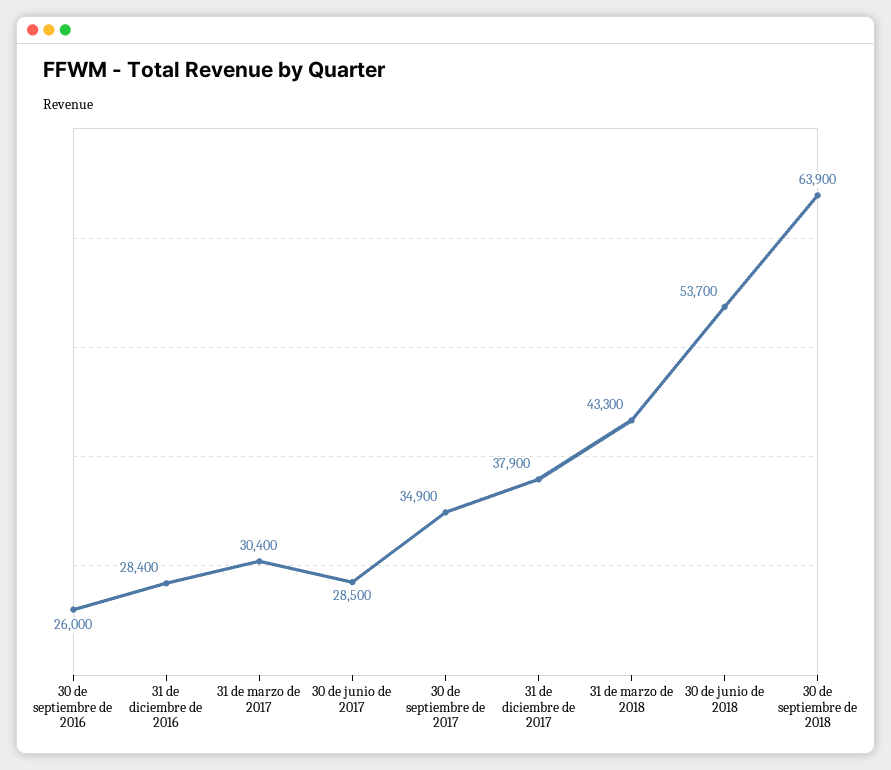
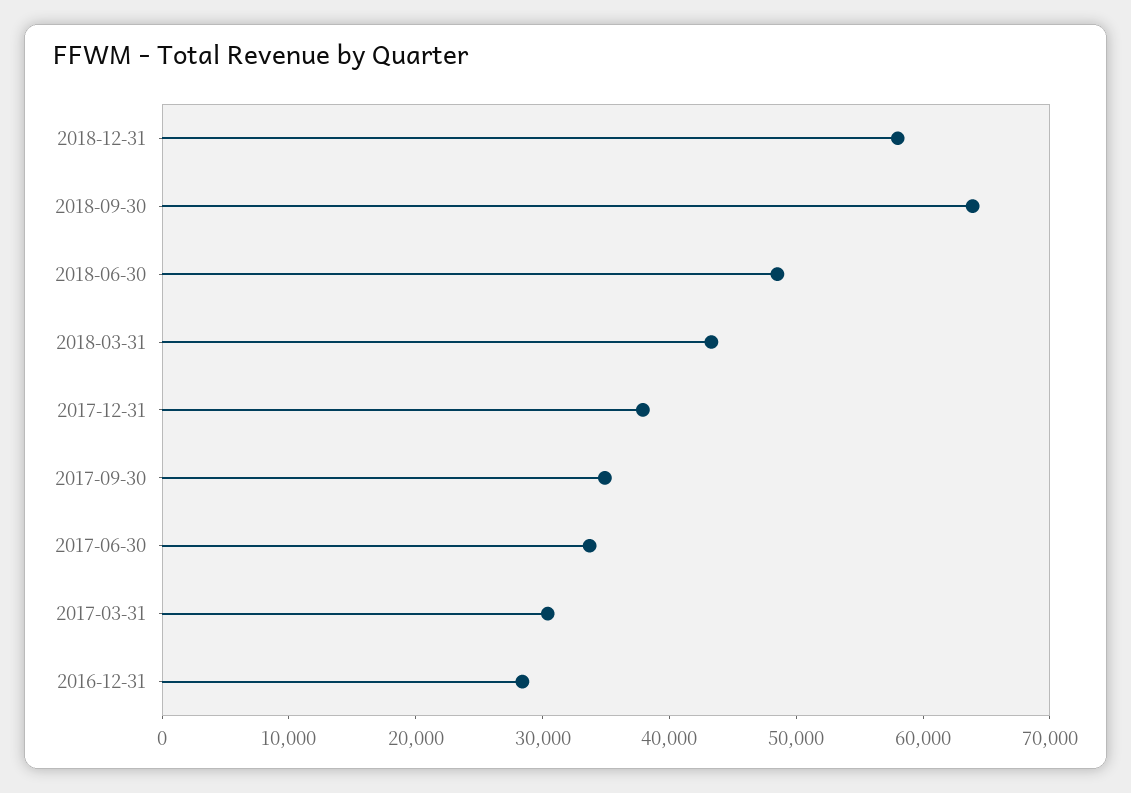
30 de septiembre de 2016: 26000 -> none
30 de junio de 2017: 28500 -> 34000
30 de junio de 2018: 53700 -> 48000
2018-12-31: none -> 58000

